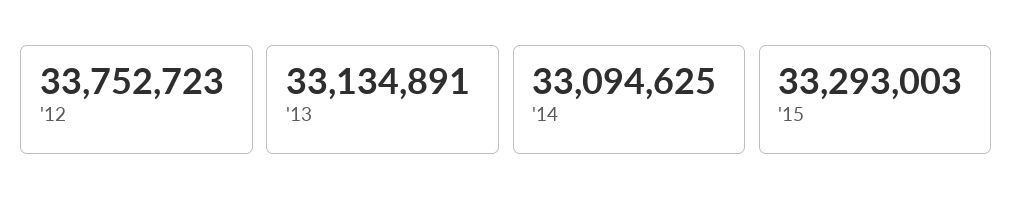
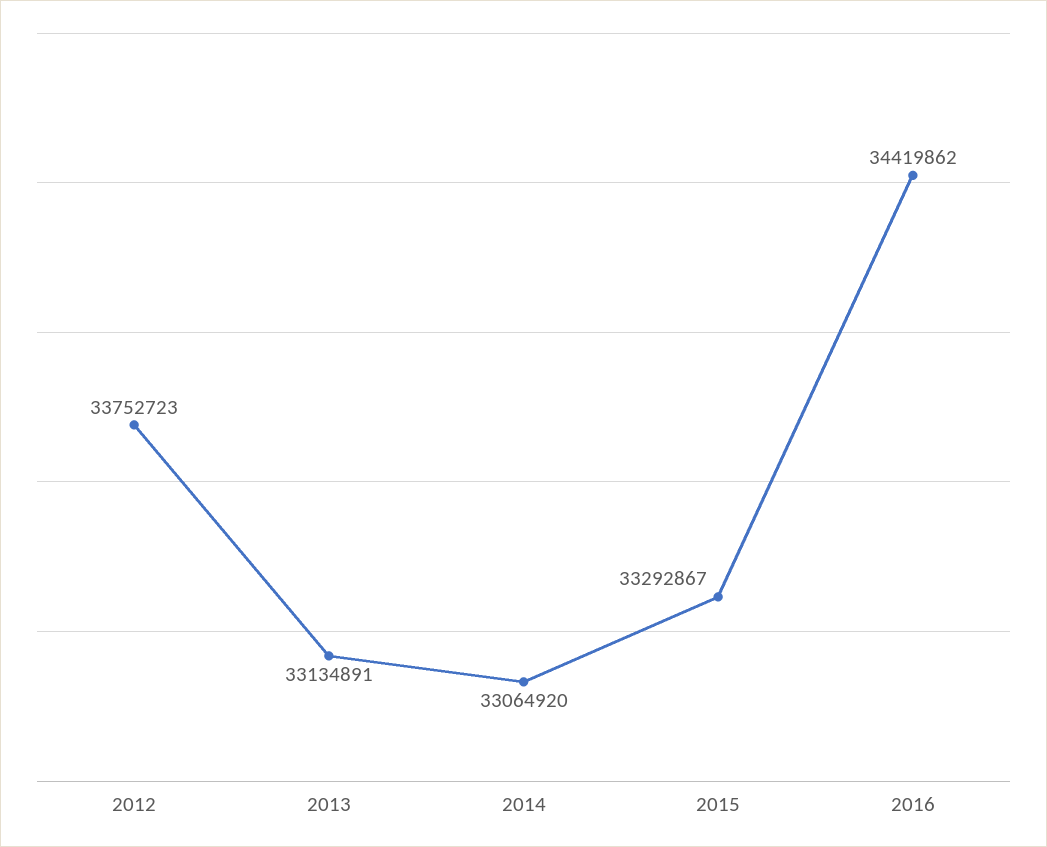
'14: 33094625 -> 33064920
'15: 33293003 -> 33292867
2016: none -> 34419862

